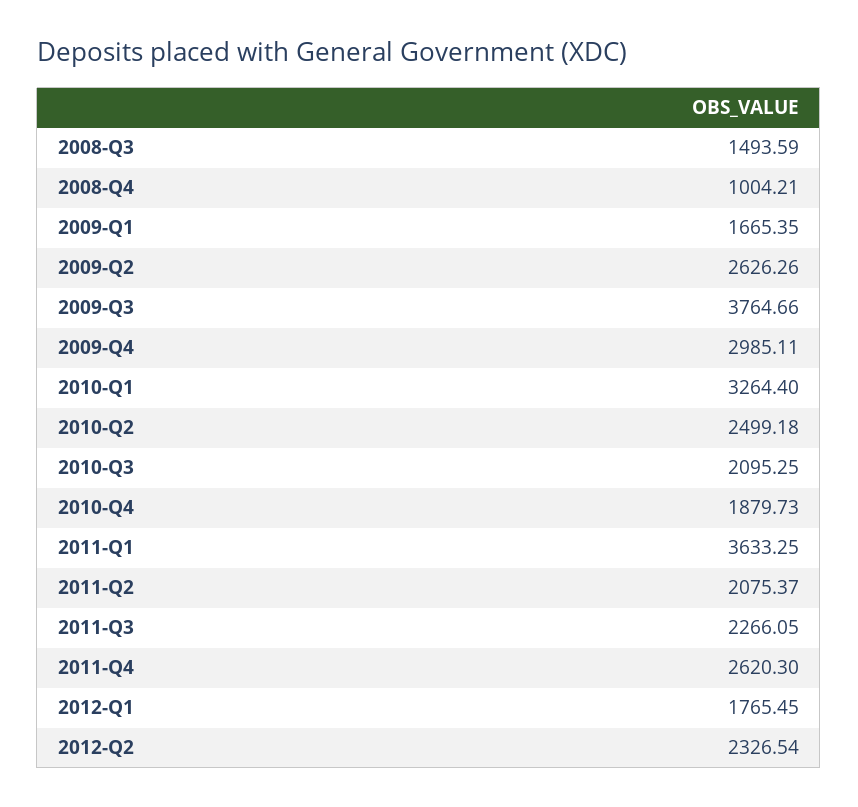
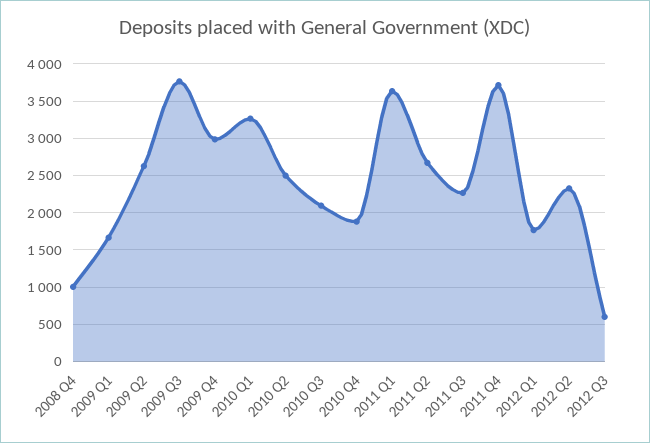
2008-Q3: 1493.59 -> none
2011-Q2: 2075.37 -> 2700
2011-Q4: 2620.3 -> 3700
2012 Q3: none -> 600

